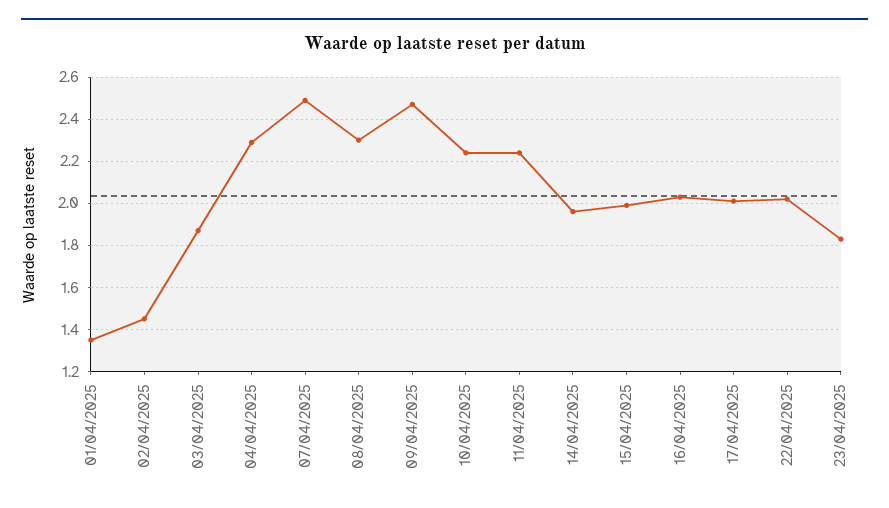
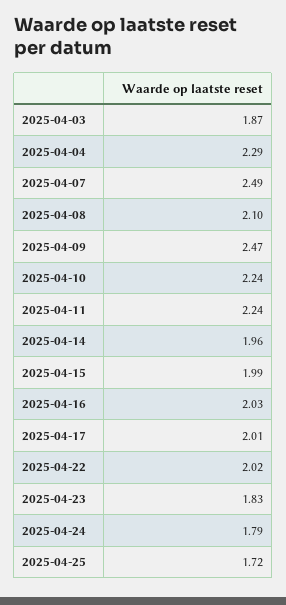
01/04/2025: 1.35 -> none
02/04/2025: 1.45 -> none
08/04/2025: 2.3 -> 2.1
2025-04-24: none -> 1.79
2025-04-25: none -> 1.72

